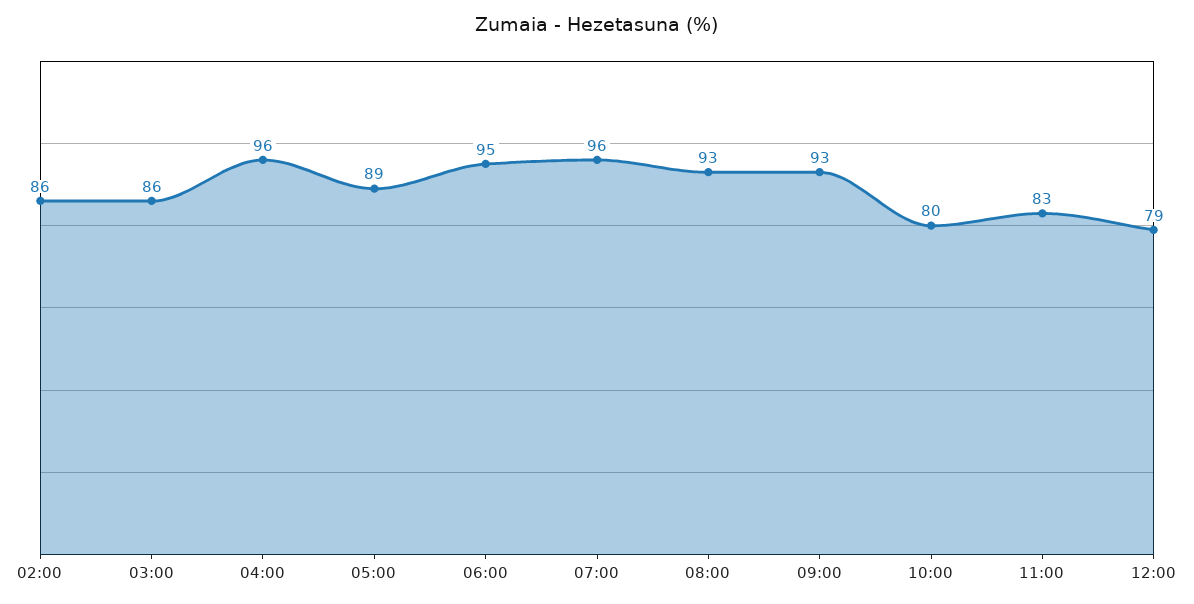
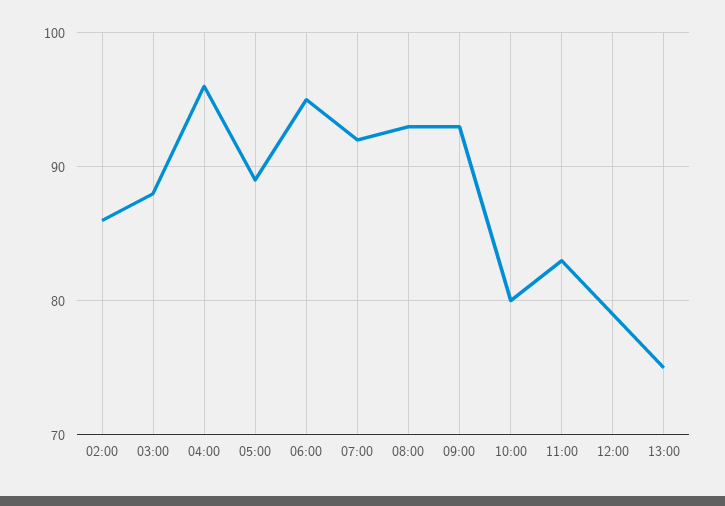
03:00: 86 -> 88
07:00: 96 -> 92
13:00: none -> 75

